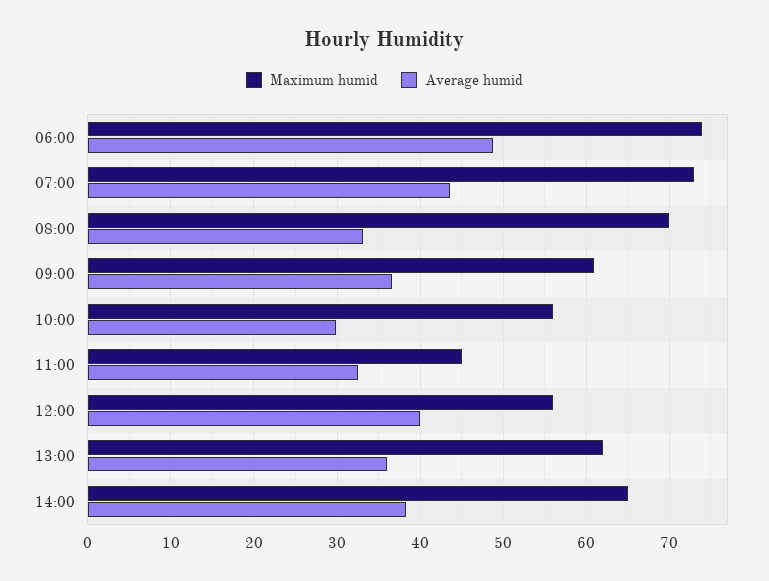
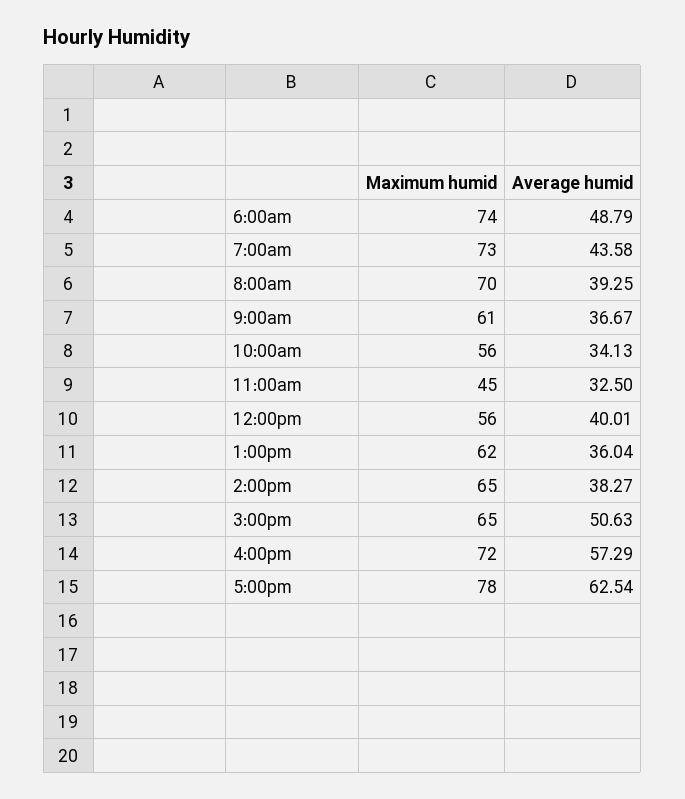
Average humid, 08:00: 33 -> 39.25
Average humid, 10:00: 30 -> 34.13
Maximum humid, 3:00pm: none -> 65
Average humid, 3:00pm: none -> 50.63
Maximum humid, 4:00pm: none -> 72
Average humid, 4:00pm: none -> 57.29
Maximum humid, 5:00pm: none -> 78
Average humid, 5:00pm: none -> 62.54

